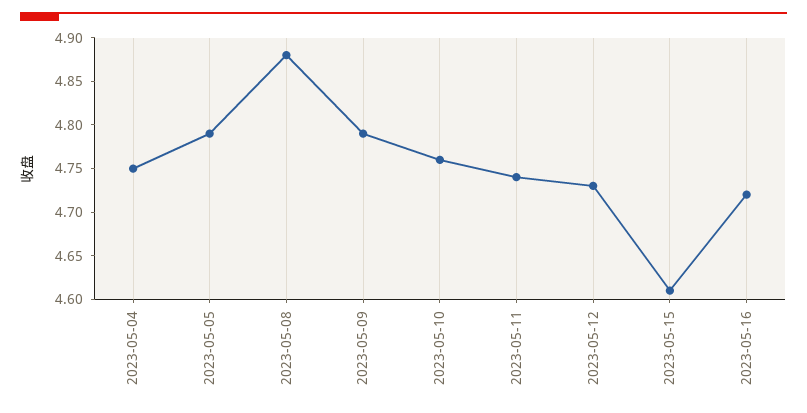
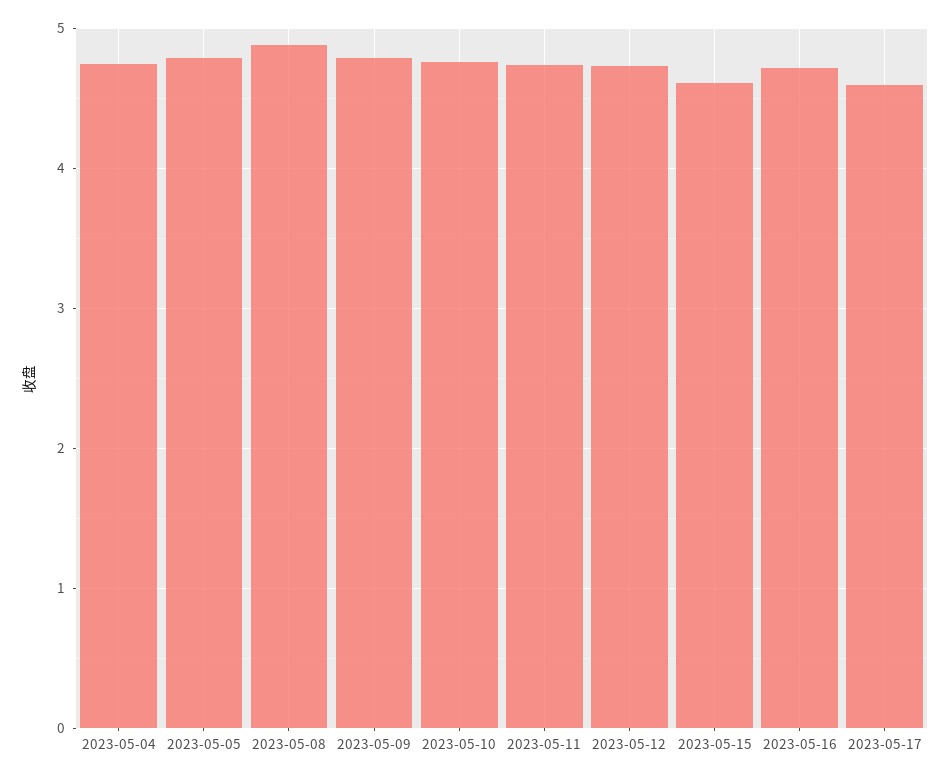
2023-05-17: none -> 4.6

